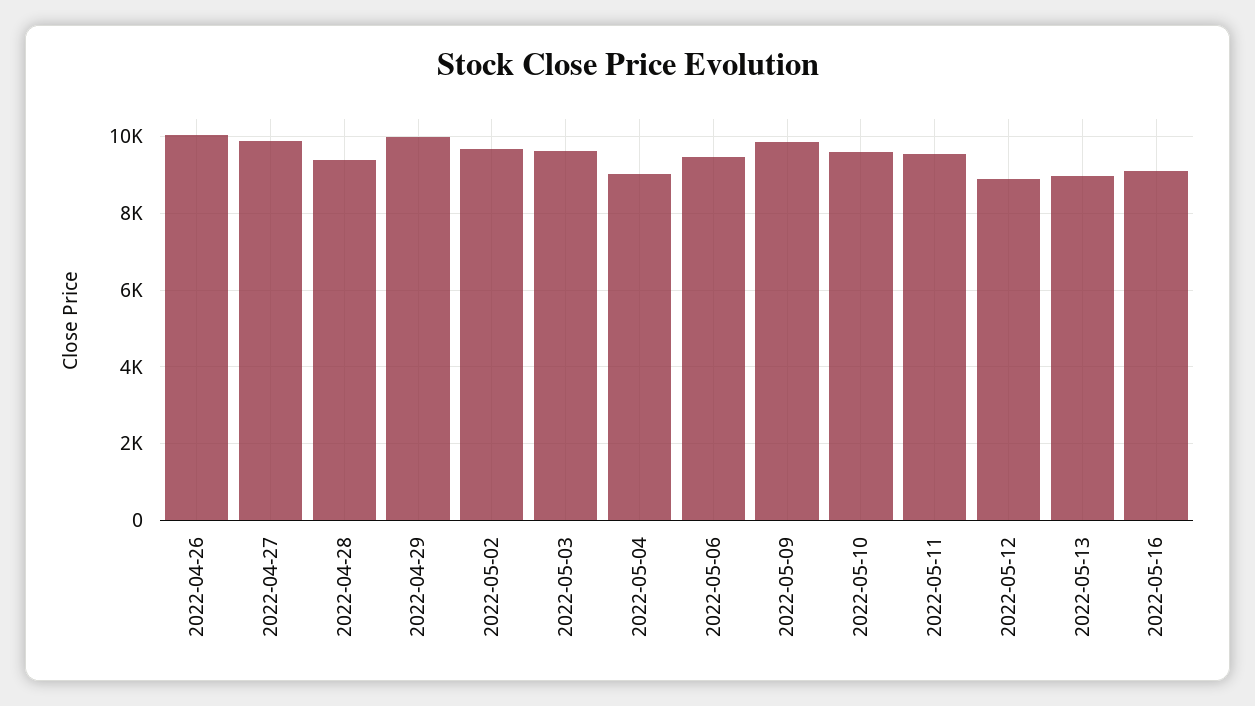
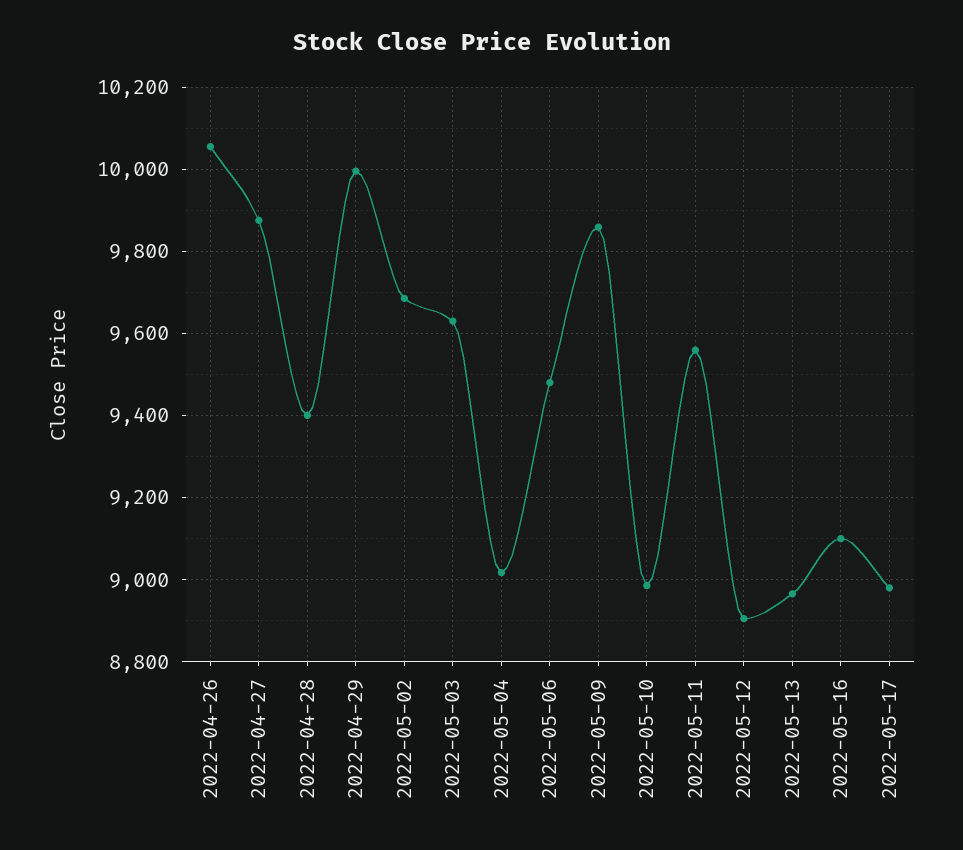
2022-05-10: 9600 -> 8980
2022-05-17: none -> 8980

